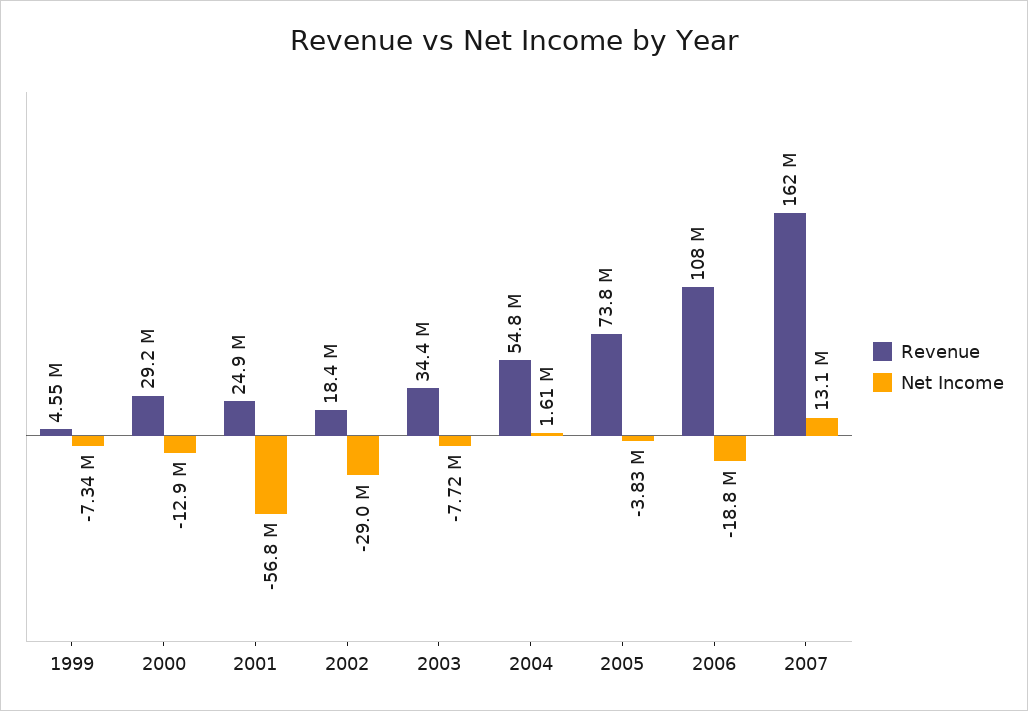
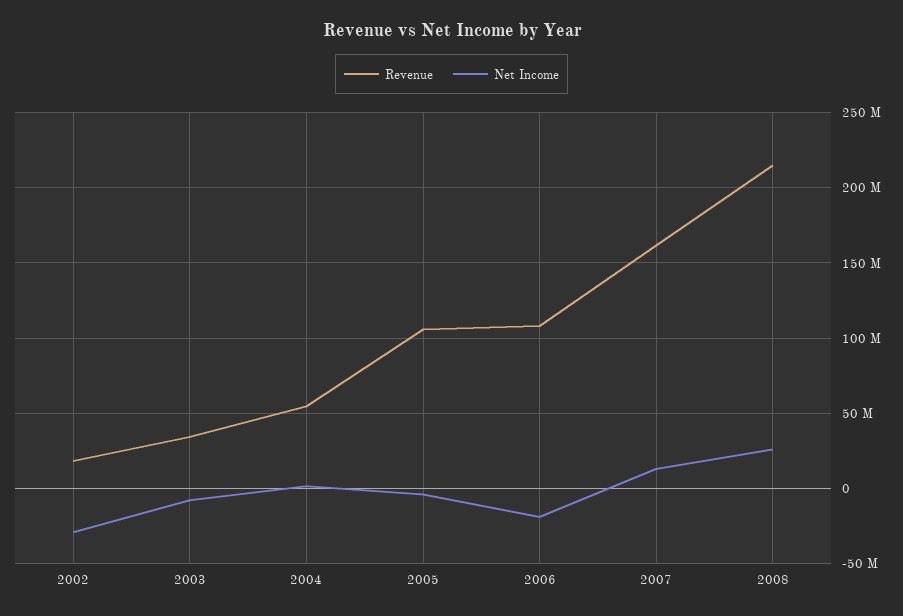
Revenue, 1999: 4550000 -> none
Net Income, 1999: -7340000 -> none
Revenue, 2000: 29200000 -> none
Net Income, 2000: -12900000 -> none
Revenue, 2001: 24900000 -> none
Net Income, 2001: -56800000 -> none
Revenue, 2005: 73800000 -> 105000000
Revenue, 2008: none -> 215000000
Net Income, 2008: none -> 25000000

